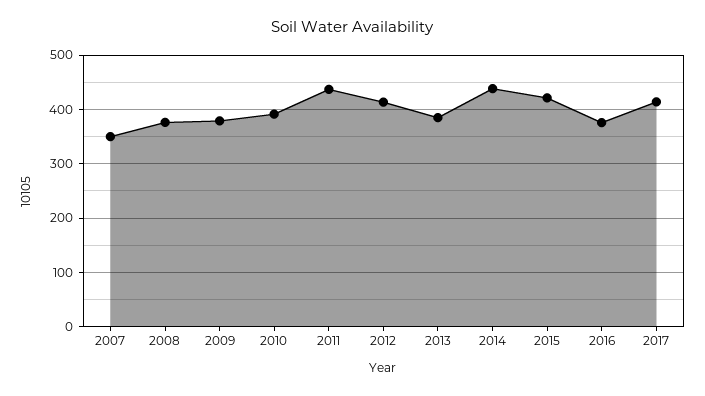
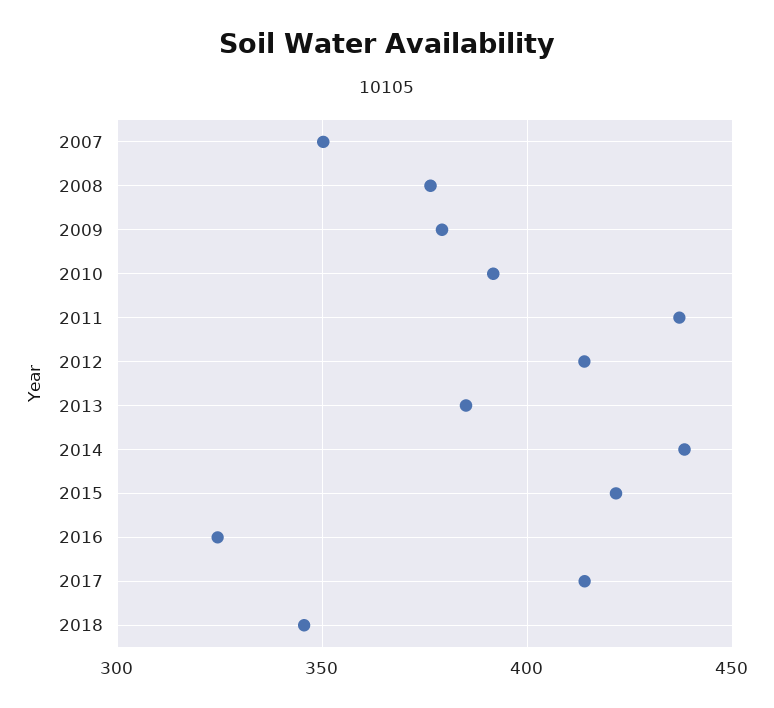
2016: 380 -> 325
2018: none -> 345

